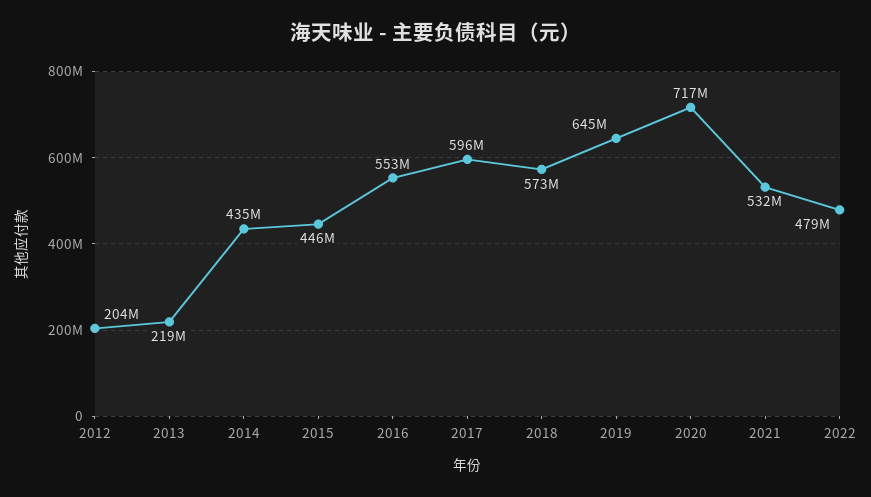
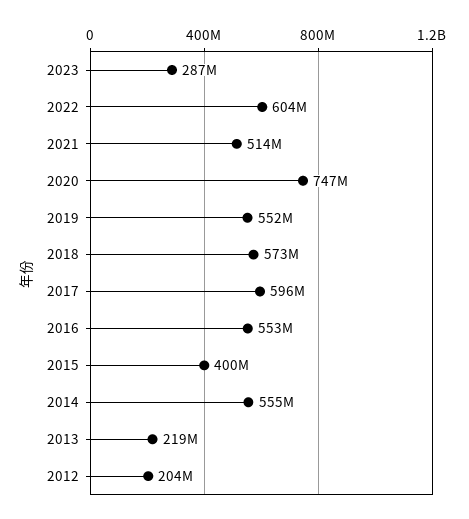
2014: 435000000 -> 555000000
2015: 446000000 -> 400000000
2019: 645000000 -> 552000000
2020: 717000000 -> 747000000
2021: 532000000 -> 514000000
2022: 479000000 -> 604000000
2023: none -> 287000000

